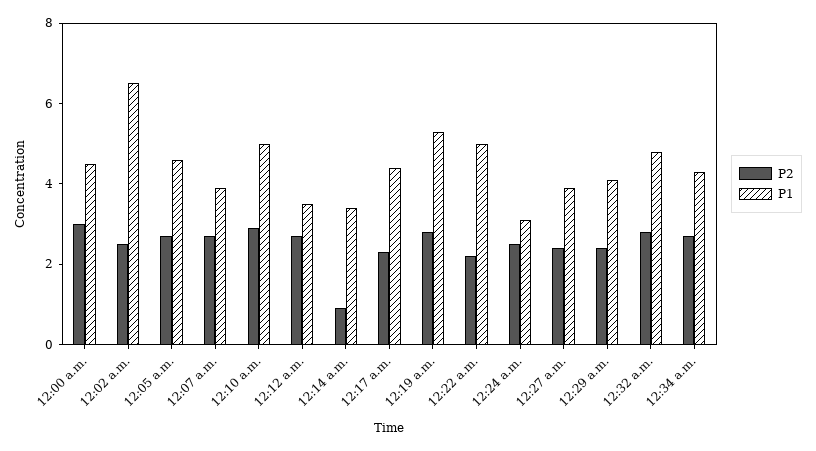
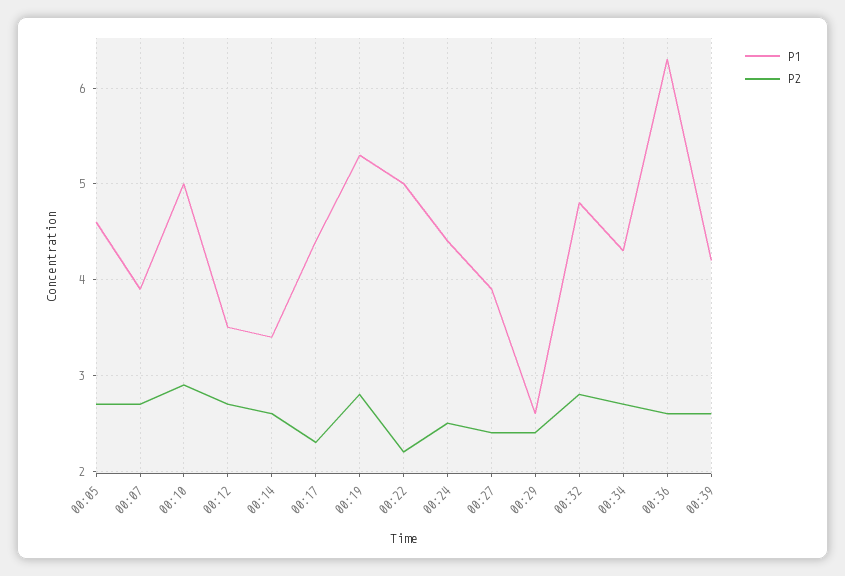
P2, 12:00 a.m.: 3 -> none
P1, 12:00 a.m.: 4.5 -> none
P2, 12:02 a.m.: 2.5 -> none
P1, 12:02 a.m.: 6.5 -> none
P2, 12:14 a.m.: 1 -> 2.6
P1, 12:24 a.m.: 3 -> 4.4
P1, 12:29 a.m.: 4 -> 2.6
P1, 00:36: none -> 6.3
P2, 00:36: none -> 2.6
P1, 00:39: none -> 4.2
P2, 00:39: none -> 2.6

